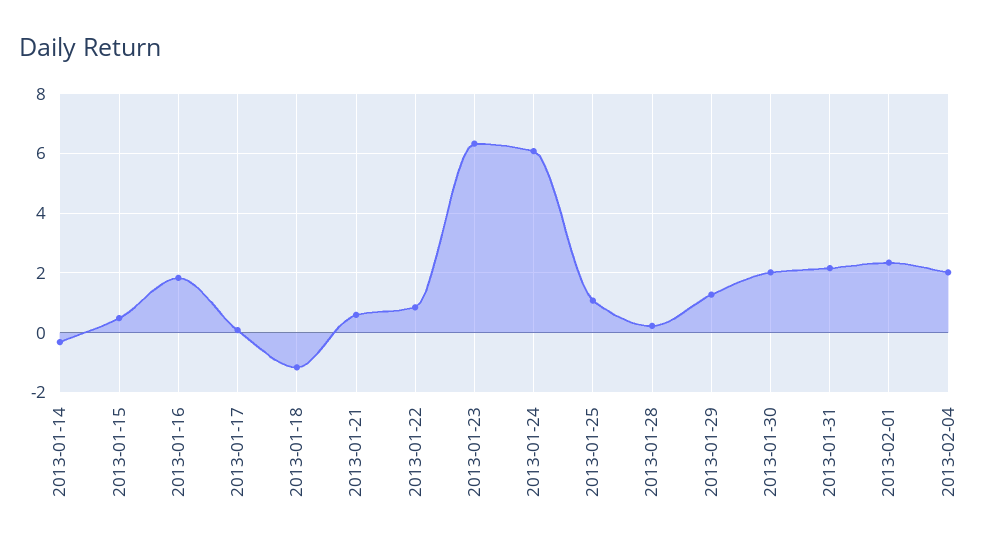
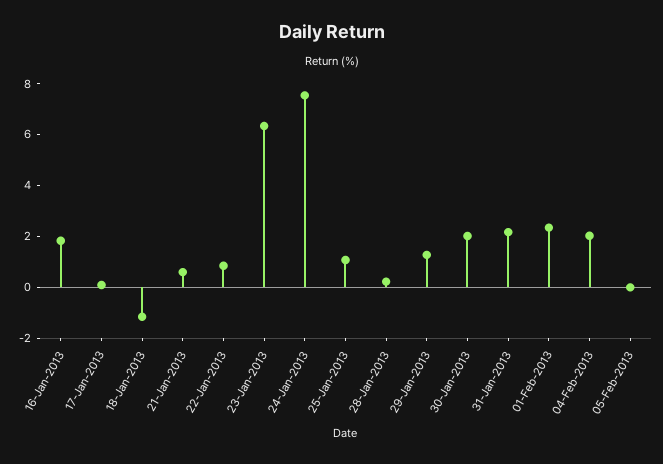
2013-01-14: -0.25 -> none
2013-01-15: 0.5 -> none
2013-01-24: 6 -> 7.5
05-Feb-2013: none -> 0

